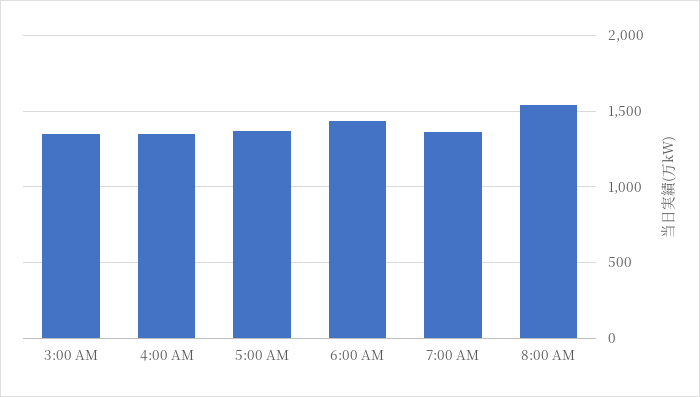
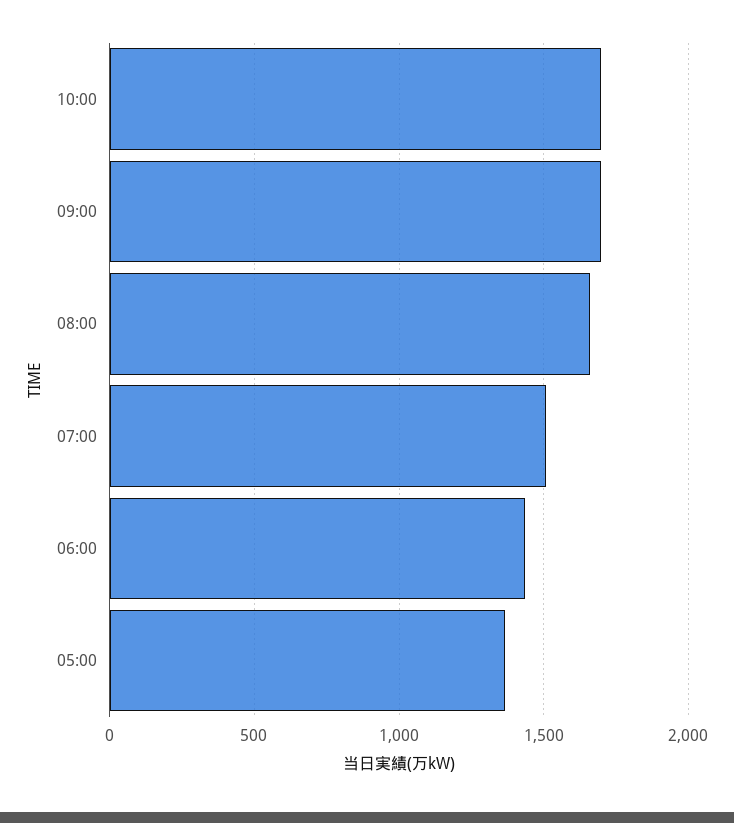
3:00 AM: 1350 -> none
4:00 AM: 1350 -> none
7:00 AM: 1350 -> 1500
8:00 AM: 1550 -> 1650
10:00: none -> 1700
09:00: none -> 1700

